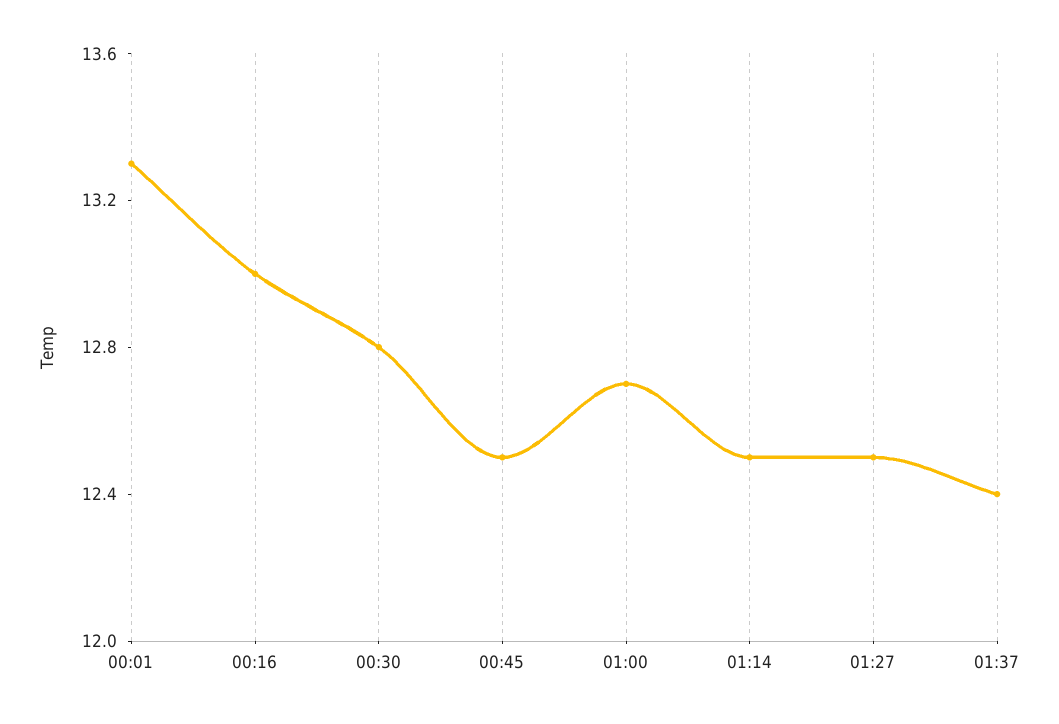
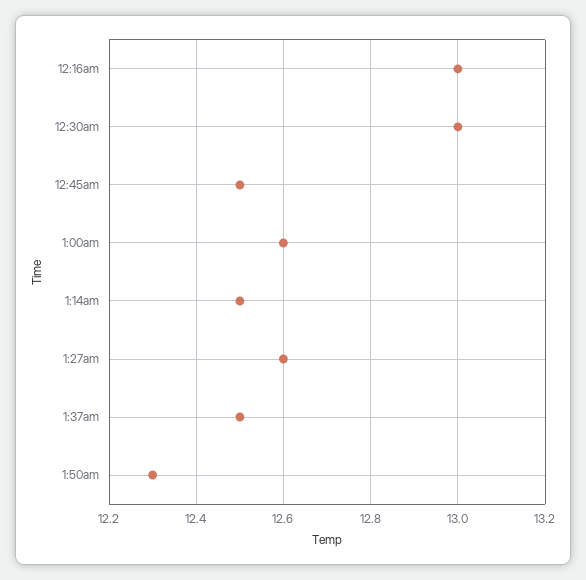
00:01: 13.3 -> none
00:30: 12.8 -> 13
01:00: 12.7 -> 12.6
01:27: 12.5 -> 12.6
01:37: 12.4 -> 12.5
1:50am: none -> 12.3

